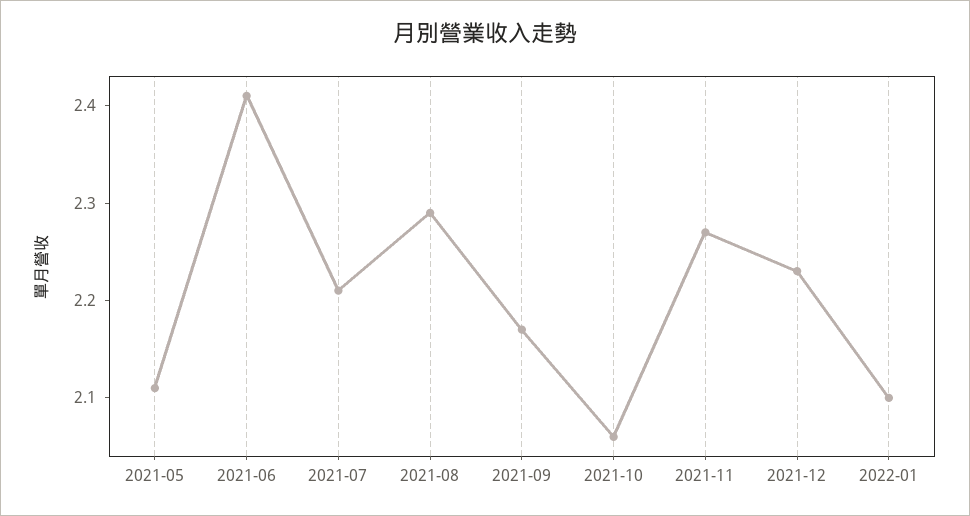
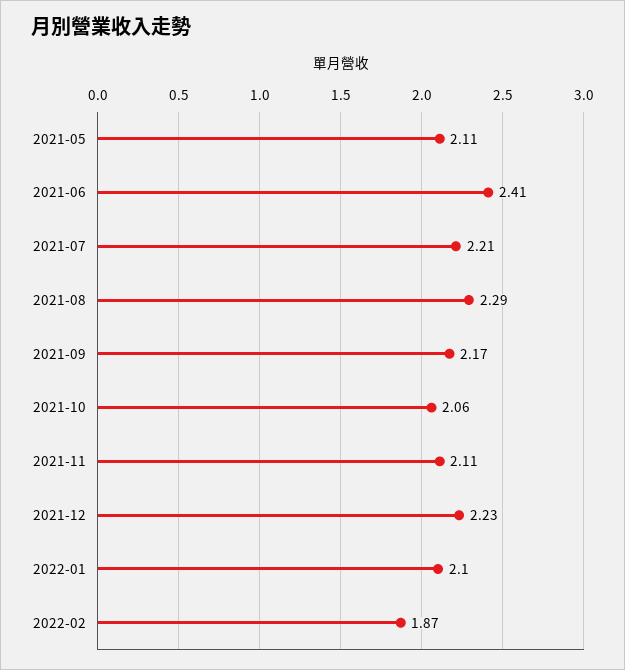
2021-11: 2.27 -> 2.11
2022-02: none -> 1.87

